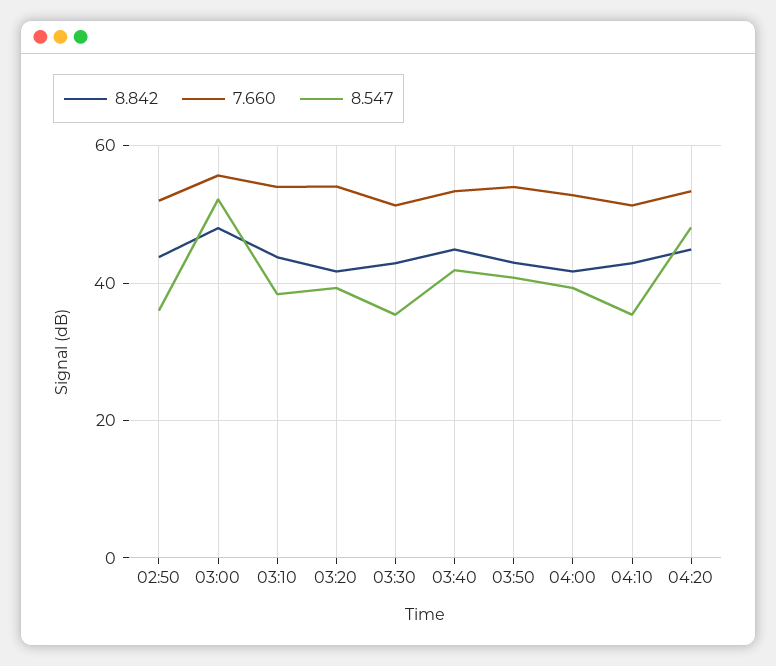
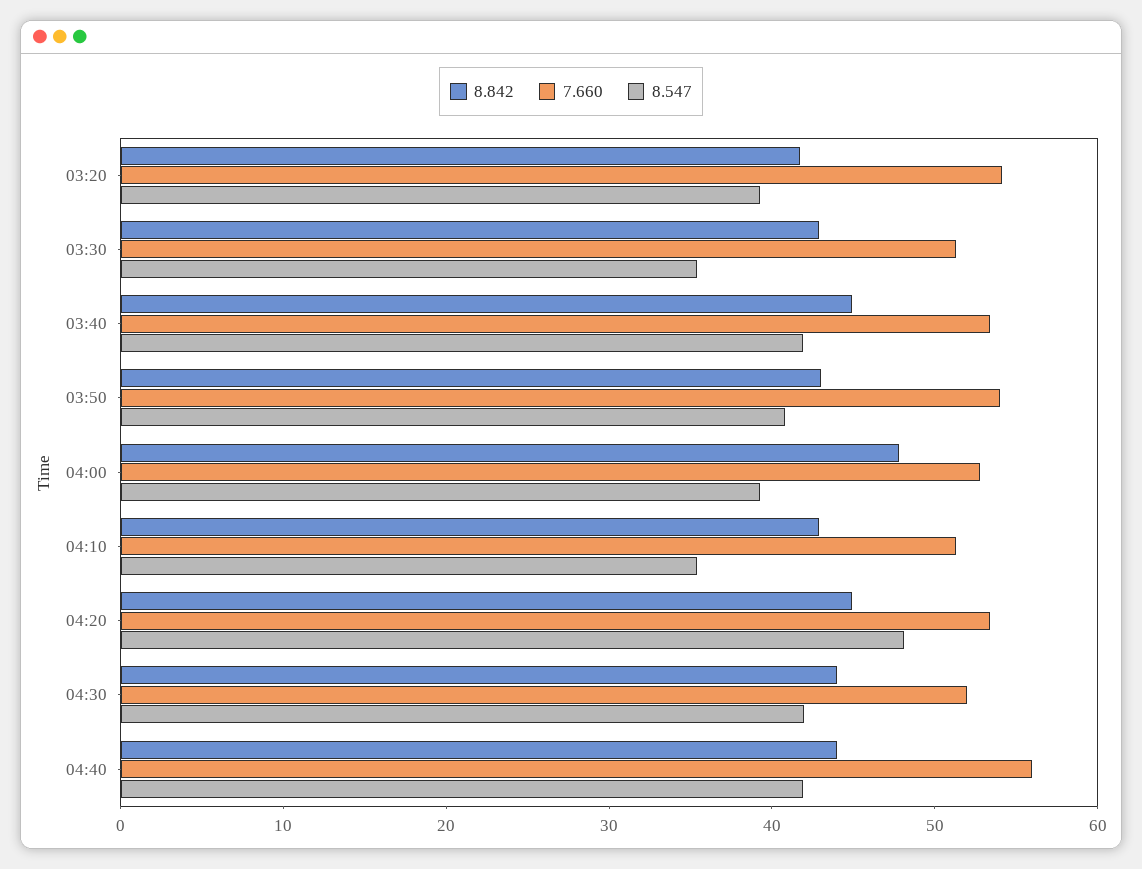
8.842, 02:50: 44 -> none
7.660, 02:50: 52 -> none
8.547, 02:50: 36 -> none
8.842, 03:00: 48 -> none
7.660, 03:00: 56 -> none
8.547, 03:00: 52 -> none
8.842, 03:10: 44 -> none
7.660, 03:10: 54 -> none
8.547, 03:10: 38 -> none
8.842, 04:00: 42 -> 48
8.842, 04:30: none -> 44
7.660, 04:30: none -> 52
8.547, 04:30: none -> 42
8.842, 04:40: none -> 44
7.660, 04:40: none -> 56
8.547, 04:40: none -> 42

